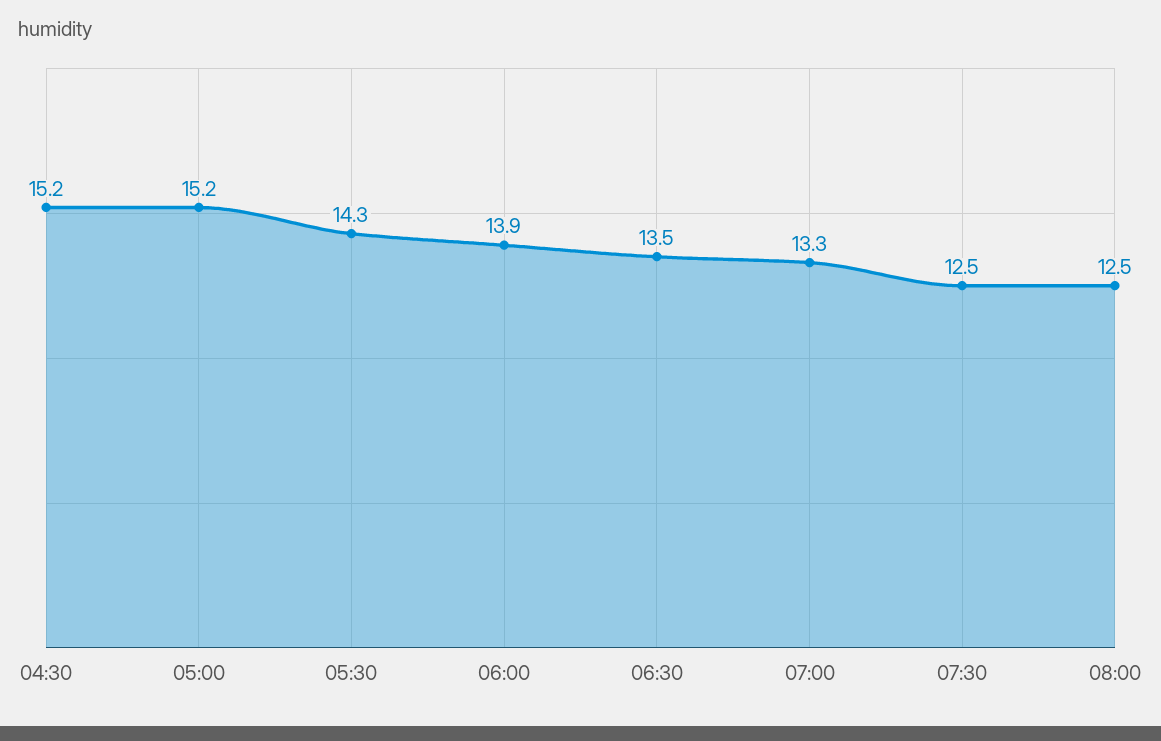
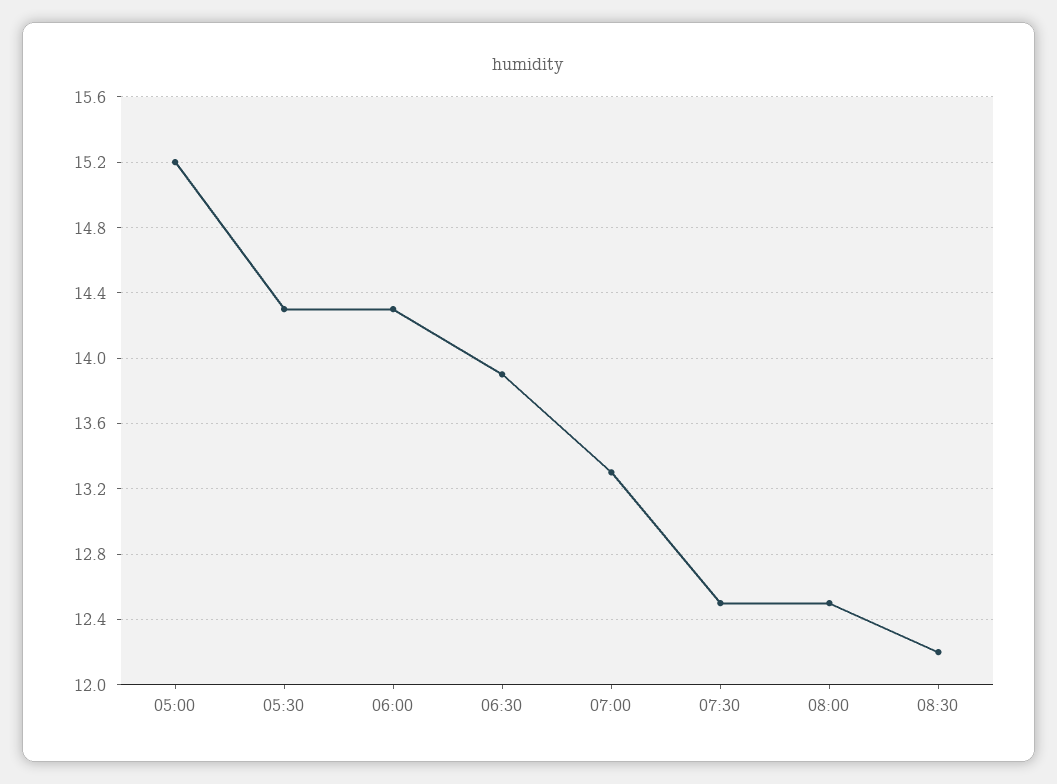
04:30: 15.2 -> none
06:00: 13.9 -> 14.3
06:30: 13.5 -> 13.9
08:30: none -> 12.2

